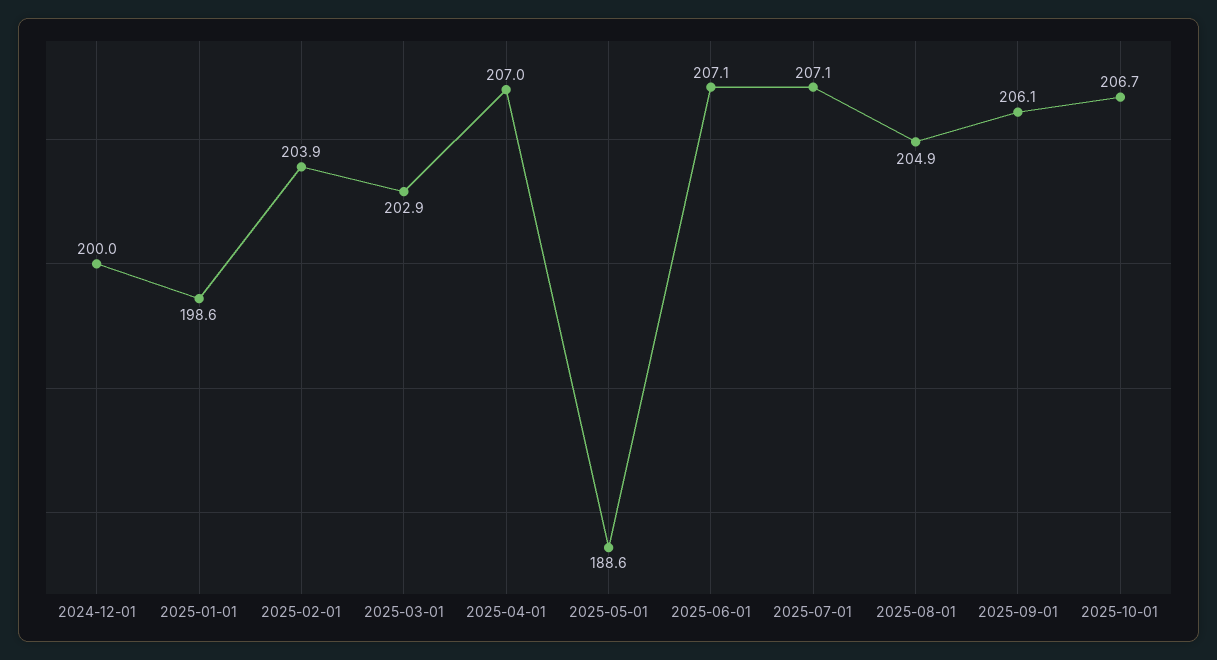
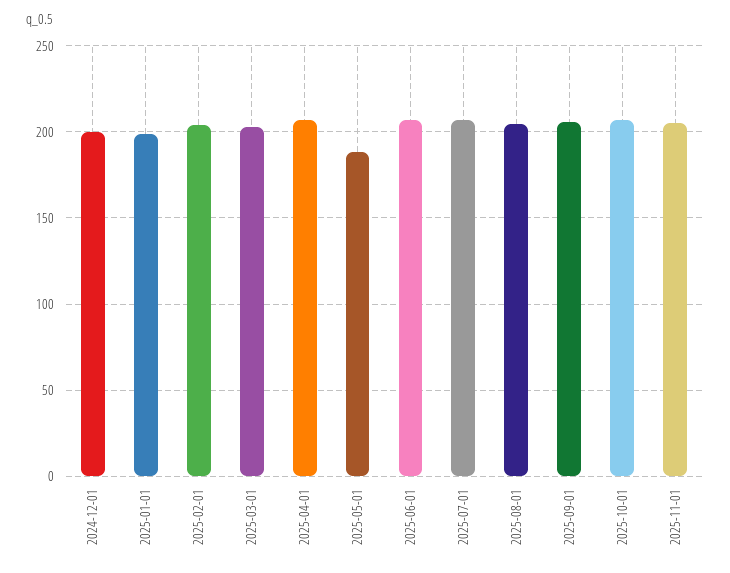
2025-11-01: none -> 205

